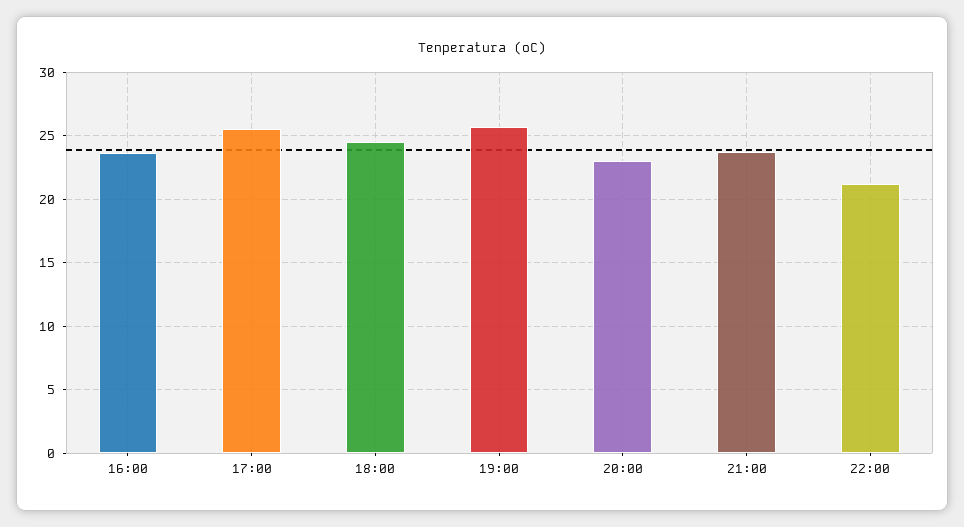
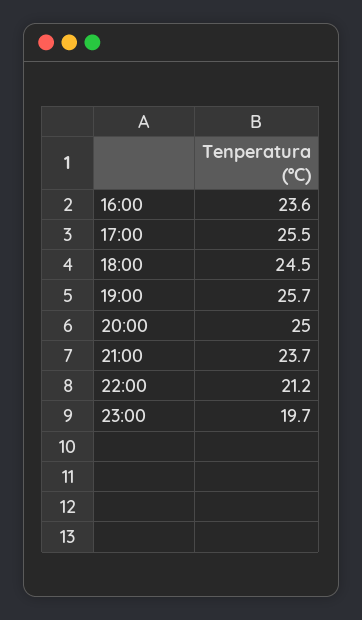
20:00: 23 -> 25
23:00: none -> 19.7

